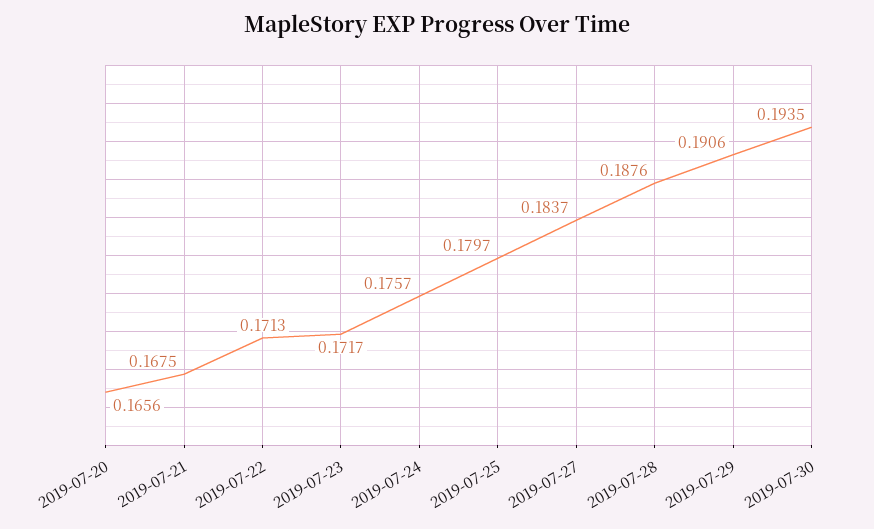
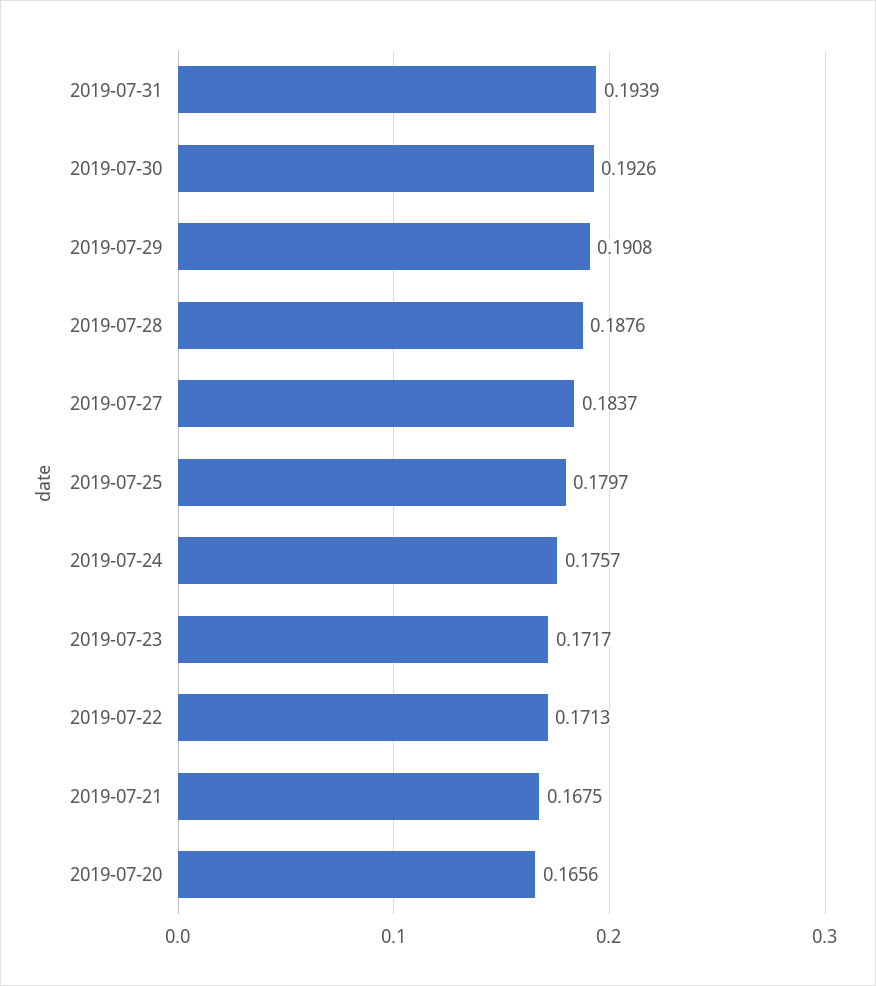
2019-07-29: 0.1906 -> 0.1908
2019-07-30: 0.1935 -> 0.1926
2019-07-31: none -> 0.1939

